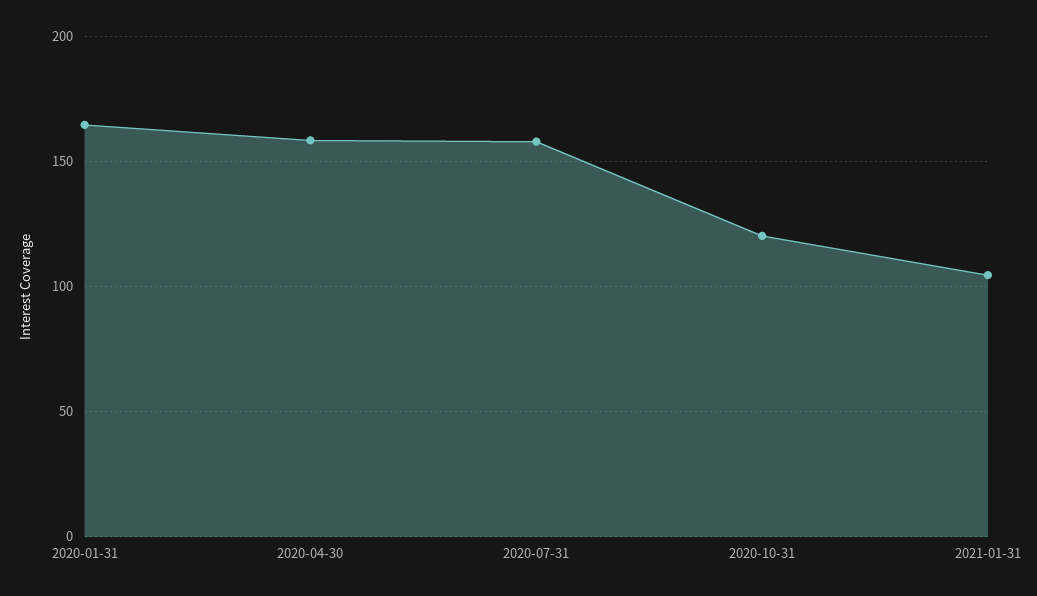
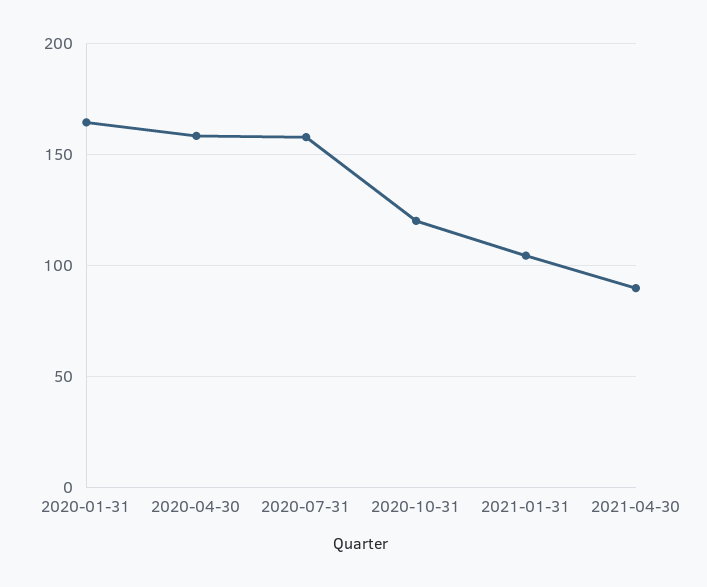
2021-04-30: none -> 90

